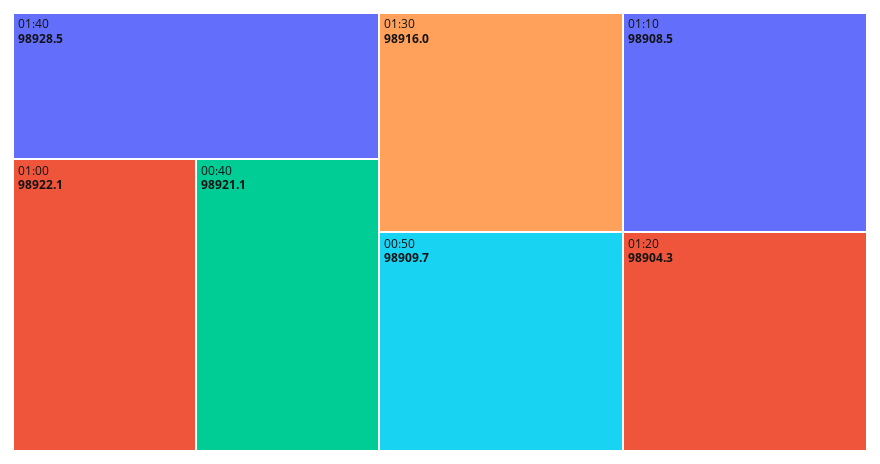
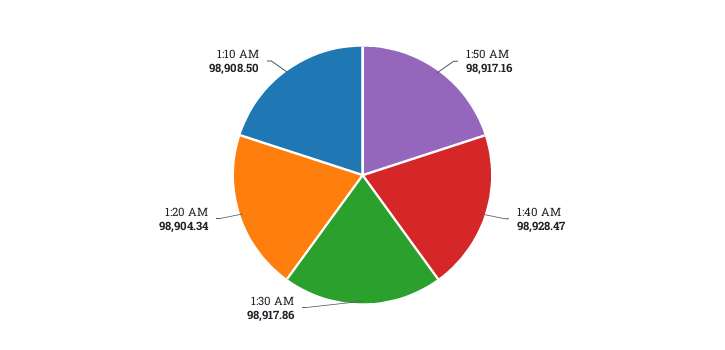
01:00: 98922.1 -> none
00:40: 98921.1 -> none
01:30: 98916 -> 98917.86
00:50: 98909.7 -> none
1:50 AM: none -> 98917.16

